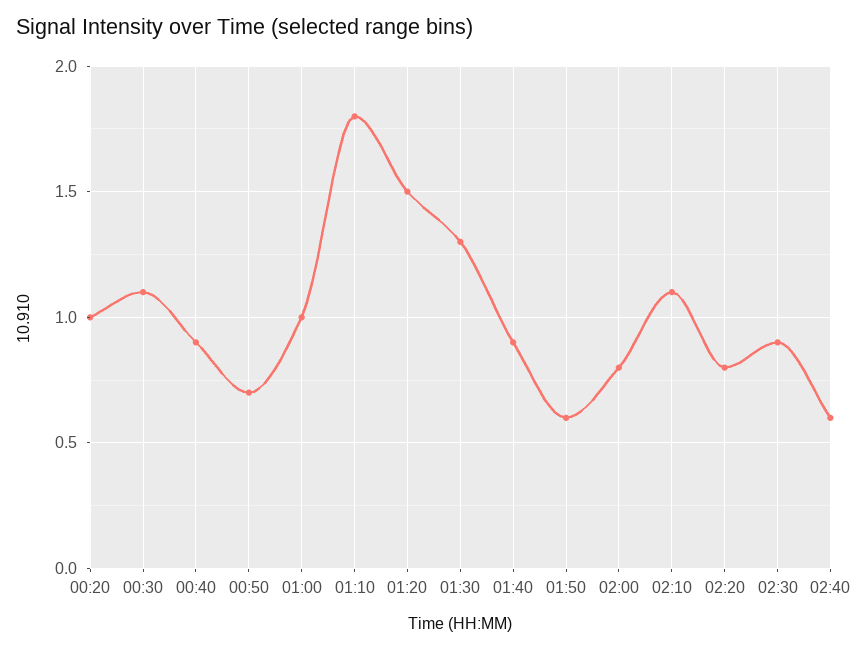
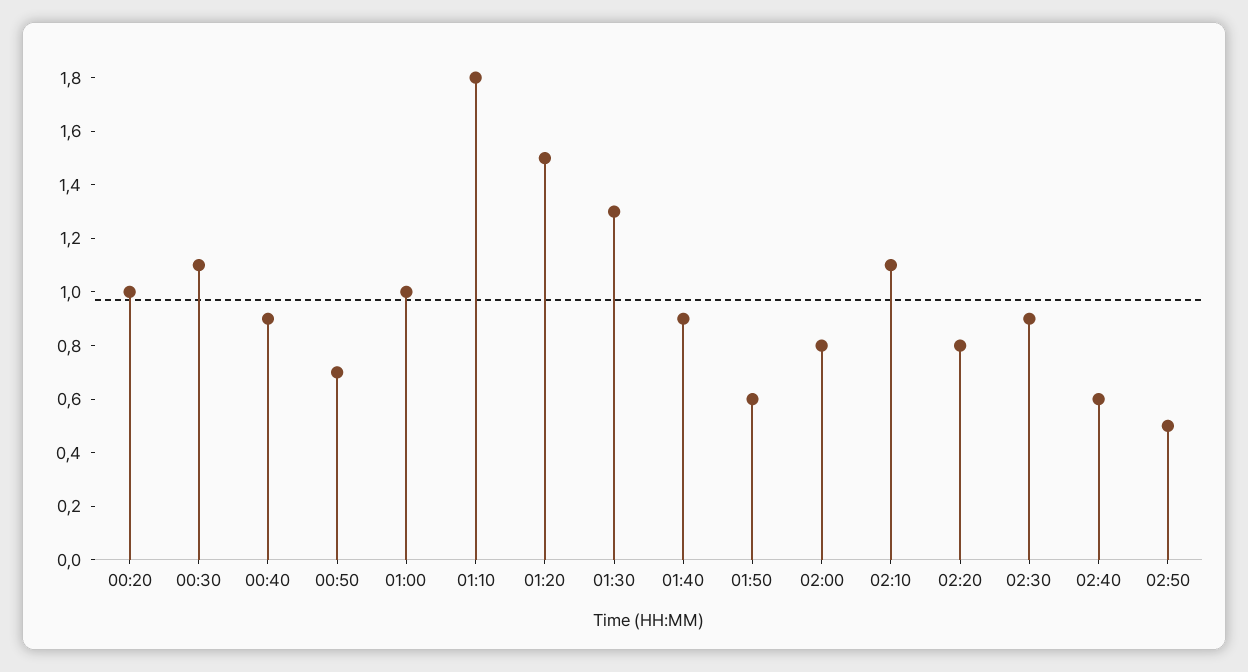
02:50: none -> 0.5

